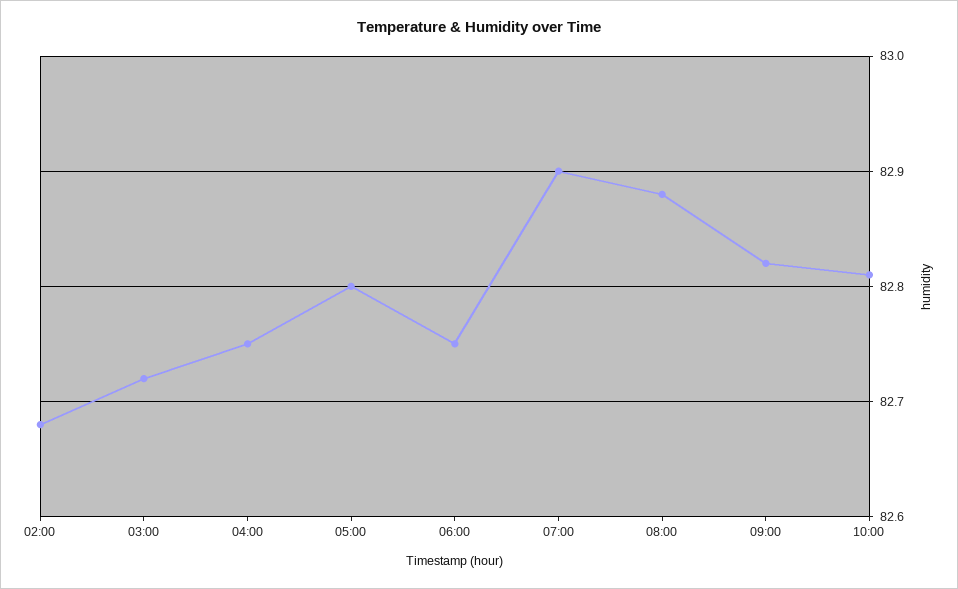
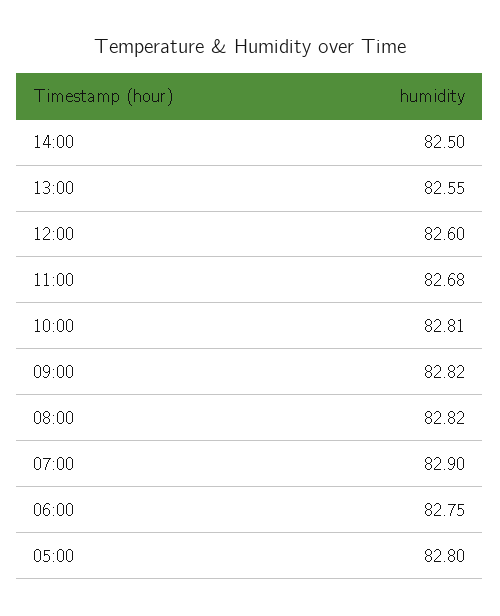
02:00: 82.68 -> none
03:00: 82.72 -> none
04:00: 82.75 -> none
08:00: 82.88 -> 82.82
14:00: none -> 82.5
13:00: none -> 82.55
12:00: none -> 82.6
11:00: none -> 82.68

